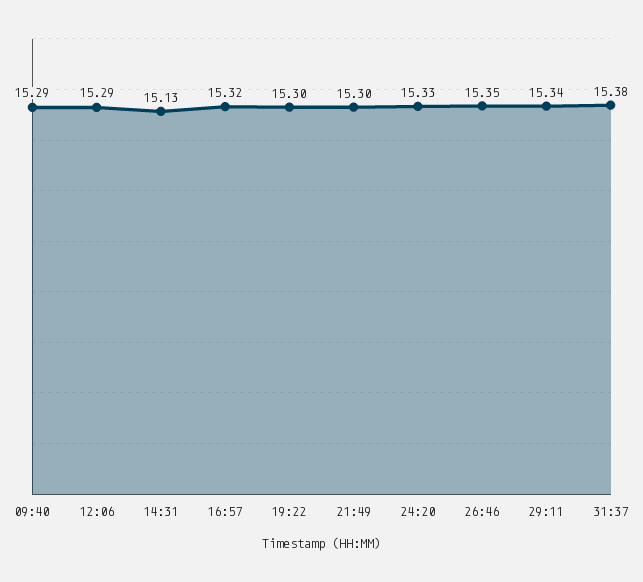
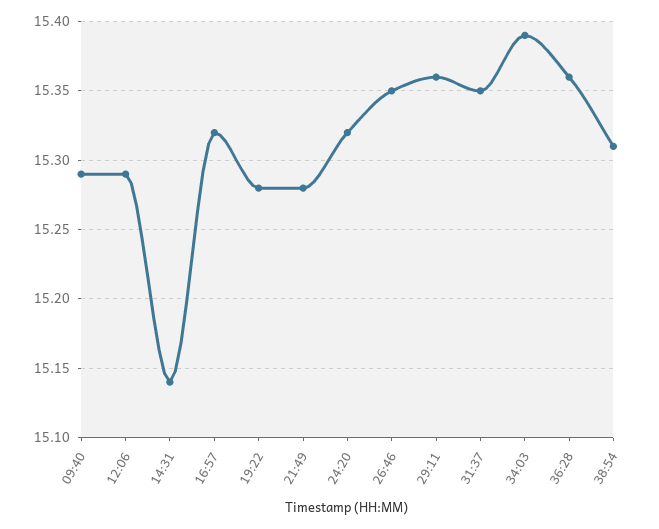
14:31: 15.13 -> 15.14
19:22: 15.3 -> 15.28
21:49: 15.3 -> 15.28
24:20: 15.33 -> 15.32
29:11: 15.34 -> 15.36
31:37: 15.38 -> 15.35
34:03: none -> 15.39
36:28: none -> 15.36
38:54: none -> 15.31

